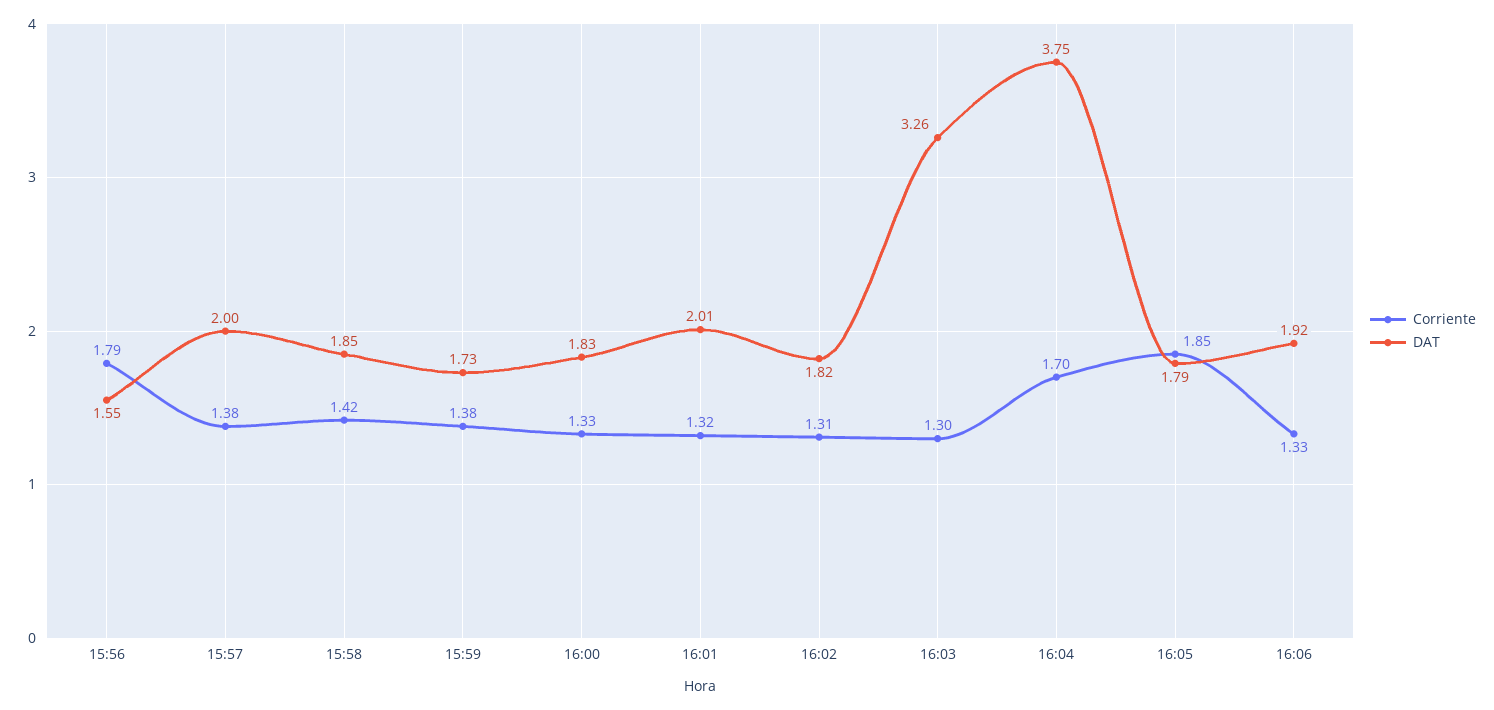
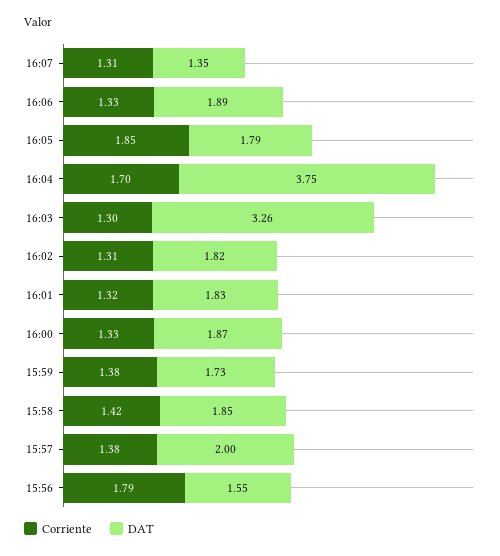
DAT, 16:00: 1.83 -> 1.87
DAT, 16:01: 2.01 -> 1.83
DAT, 16:06: 1.92 -> 1.89
Corriente, 16:07: none -> 1.31
DAT, 16:07: none -> 1.35

